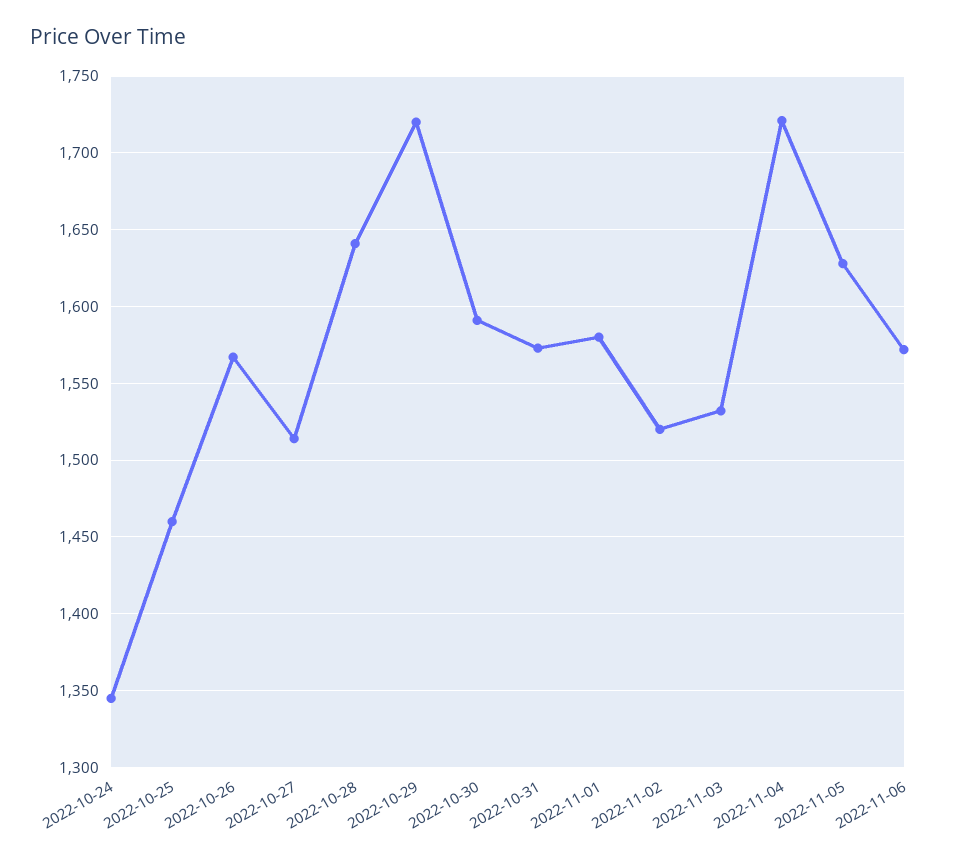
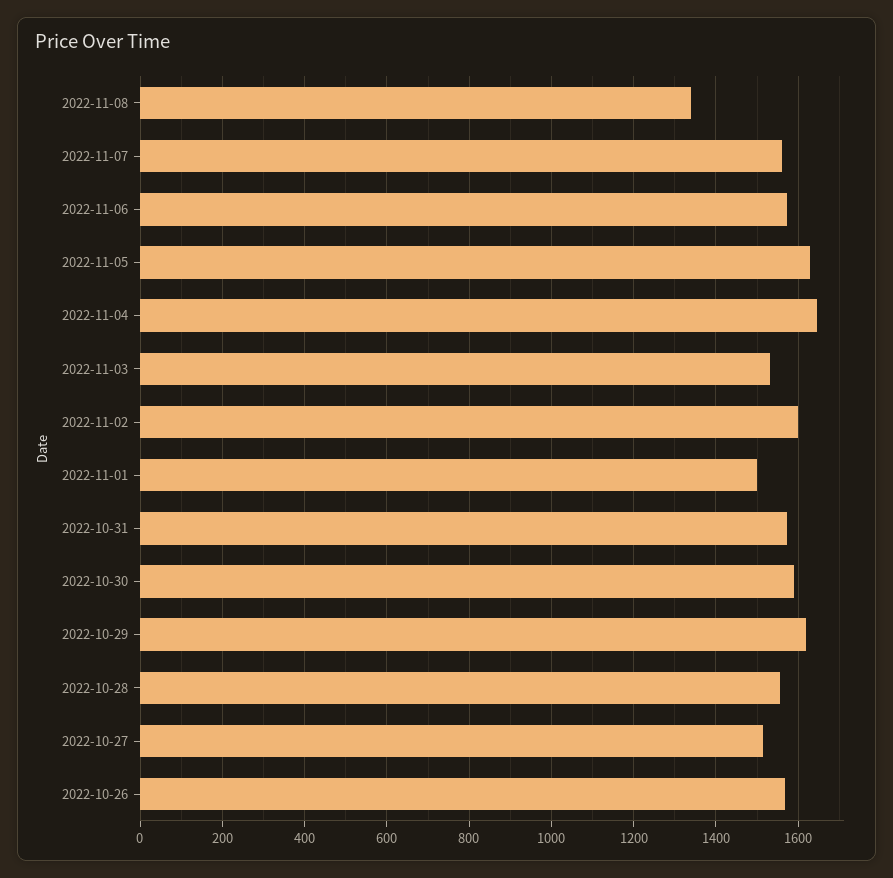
2022-10-24: 1345 -> none
2022-10-25: 1460 -> none
2022-10-28: 1640 -> 1560
2022-10-29: 1720 -> 1620
2022-11-01: 1580 -> 1500
2022-11-02: 1520 -> 1600
2022-11-04: 1720 -> 1640
2022-11-08: none -> 1340
2022-11-07: none -> 1560

